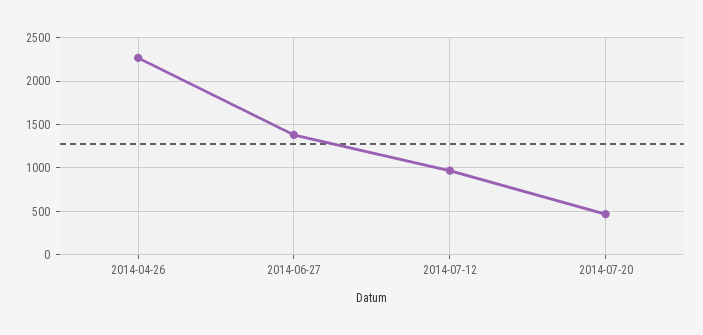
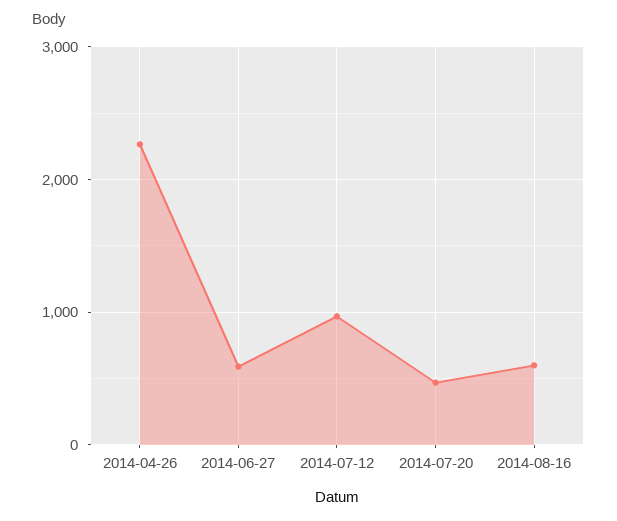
2014-06-27: 1400 -> 600
2014-08-16: none -> 600

